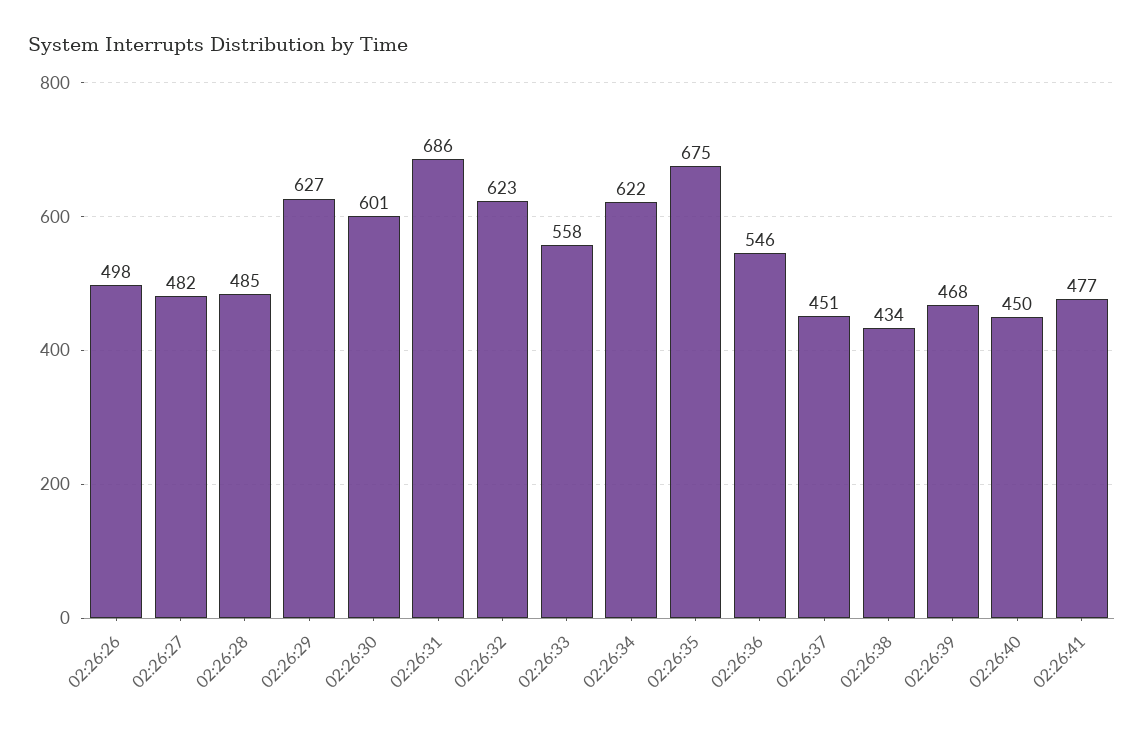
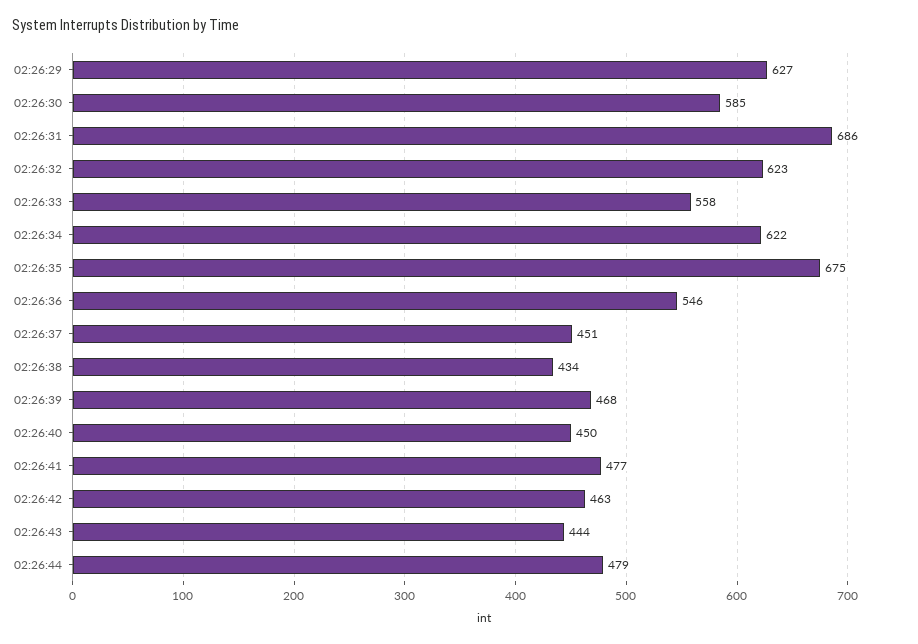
02:26:26: 498 -> none
02:26:27: 482 -> none
02:26:28: 485 -> none
02:26:30: 601 -> 585
02:26:42: none -> 463
02:26:43: none -> 444
02:26:44: none -> 479

